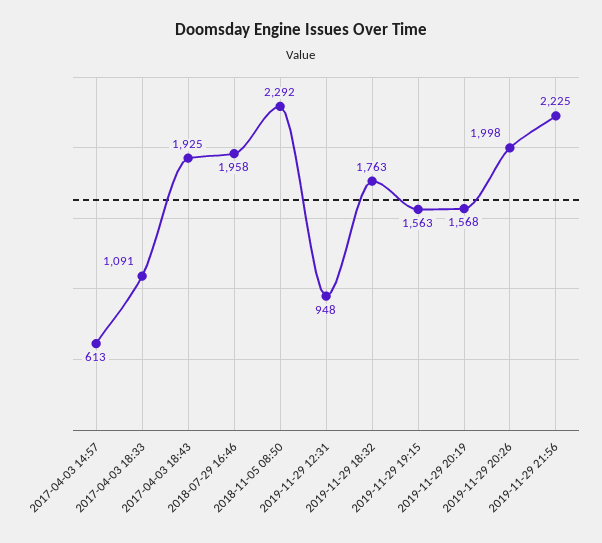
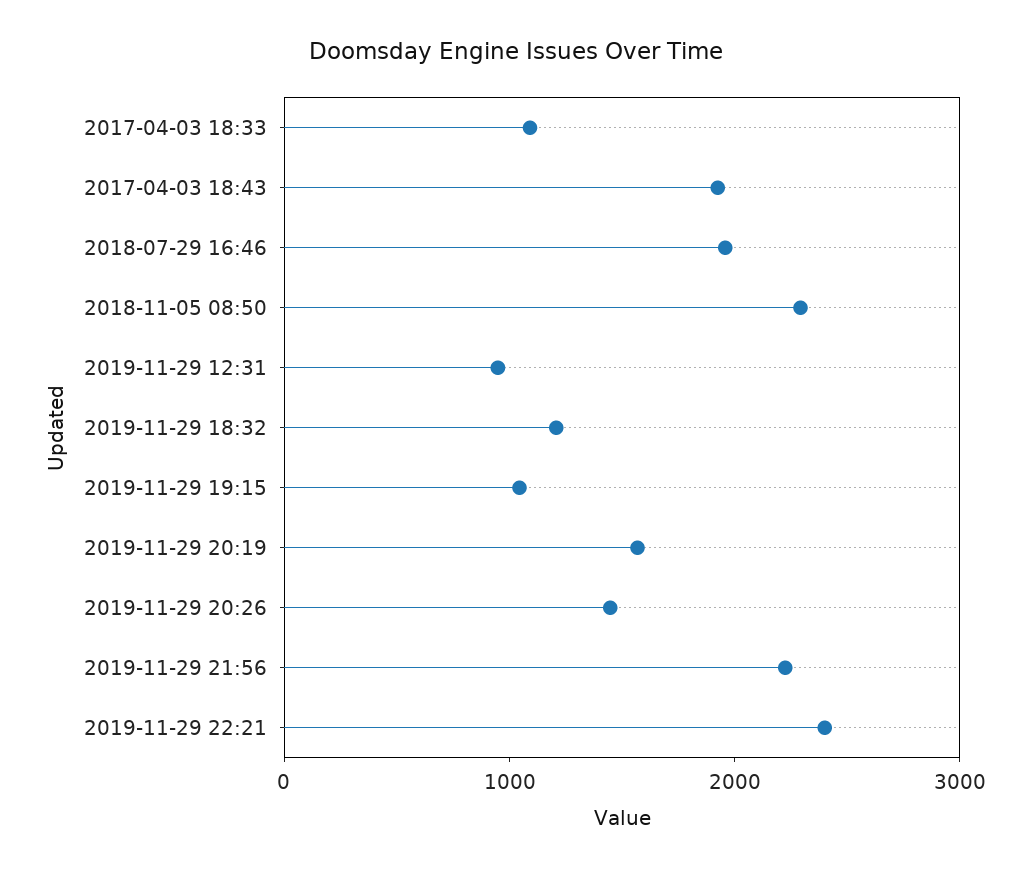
2017-04-03 14:57: 613 -> none
2019-11-29 18:32: 1763 -> 1200
2019-11-29 19:15: 1563 -> 1000
2019-11-29 20:26: 1998 -> 1400
2019-11-29 22:21: none -> 2400

